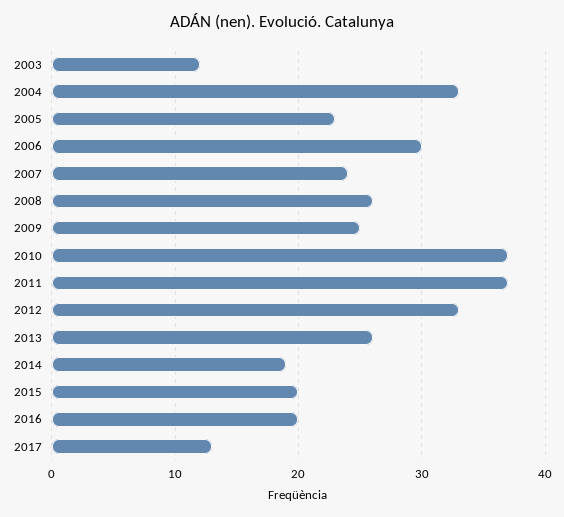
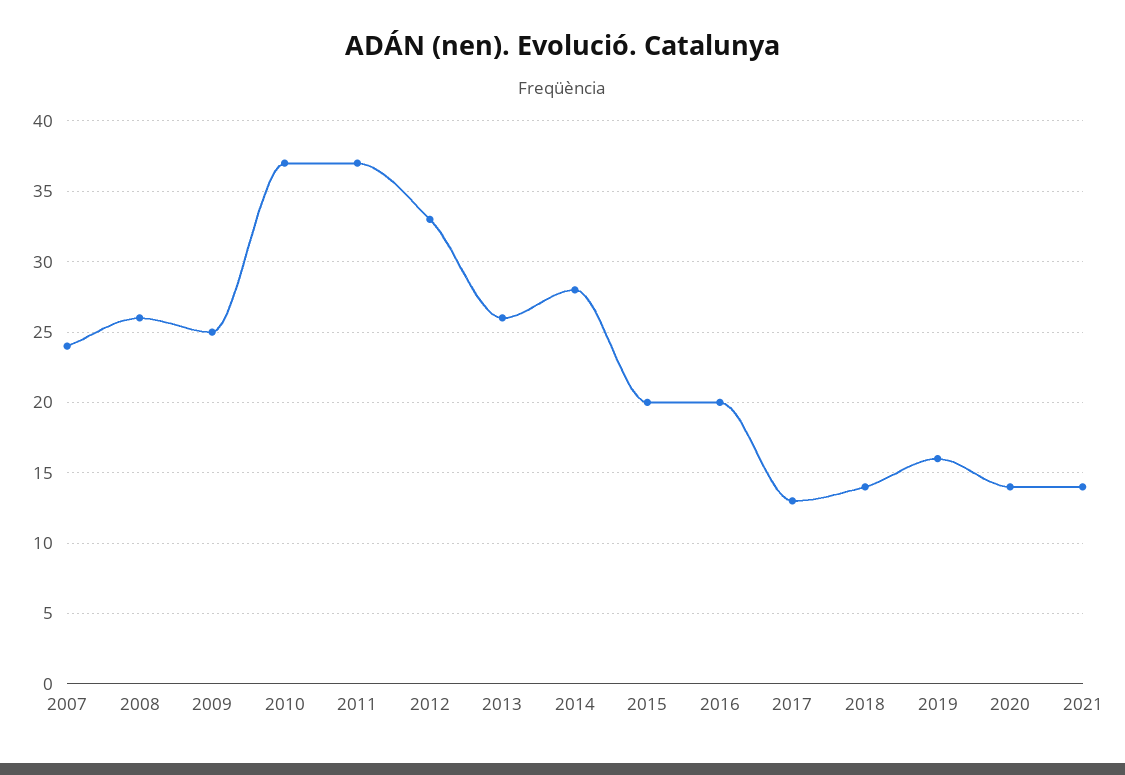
2003: 12 -> none
2004: 33 -> none
2005: 23 -> none
2006: 30 -> none
2014: 19 -> 28
2018: none -> 14
2019: none -> 16
2020: none -> 14
2021: none -> 14

